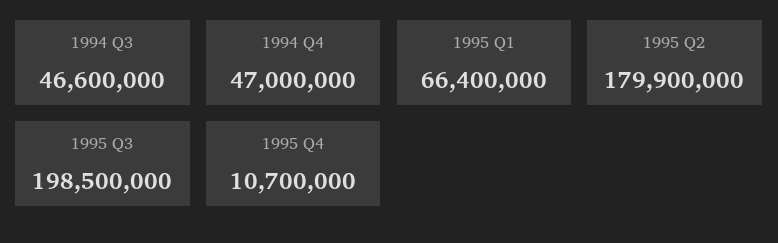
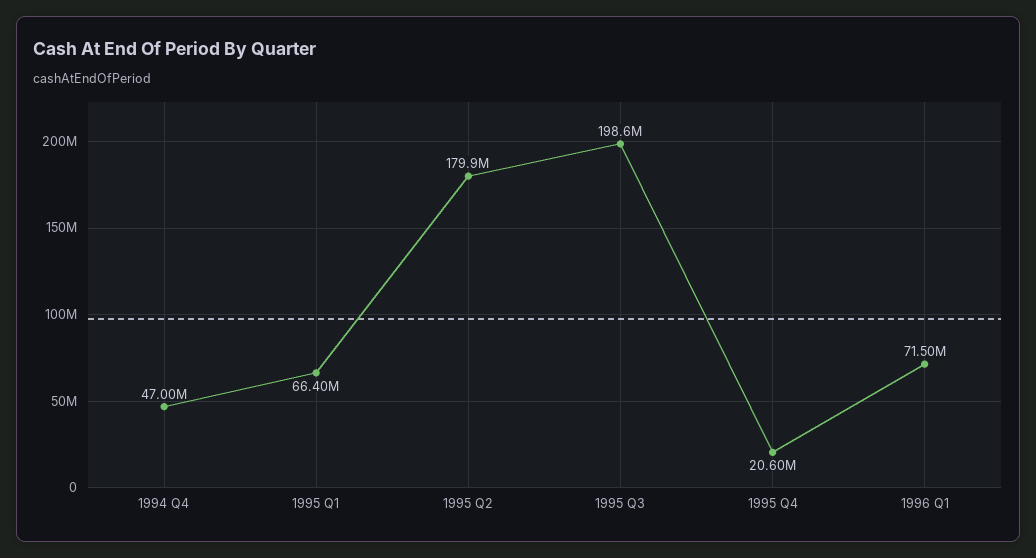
1994 Q3: 46600000 -> none
1995 Q3: 198500000 -> 198600000
1995 Q4: 10700000 -> 20600000
1996 Q1: none -> 71500000

